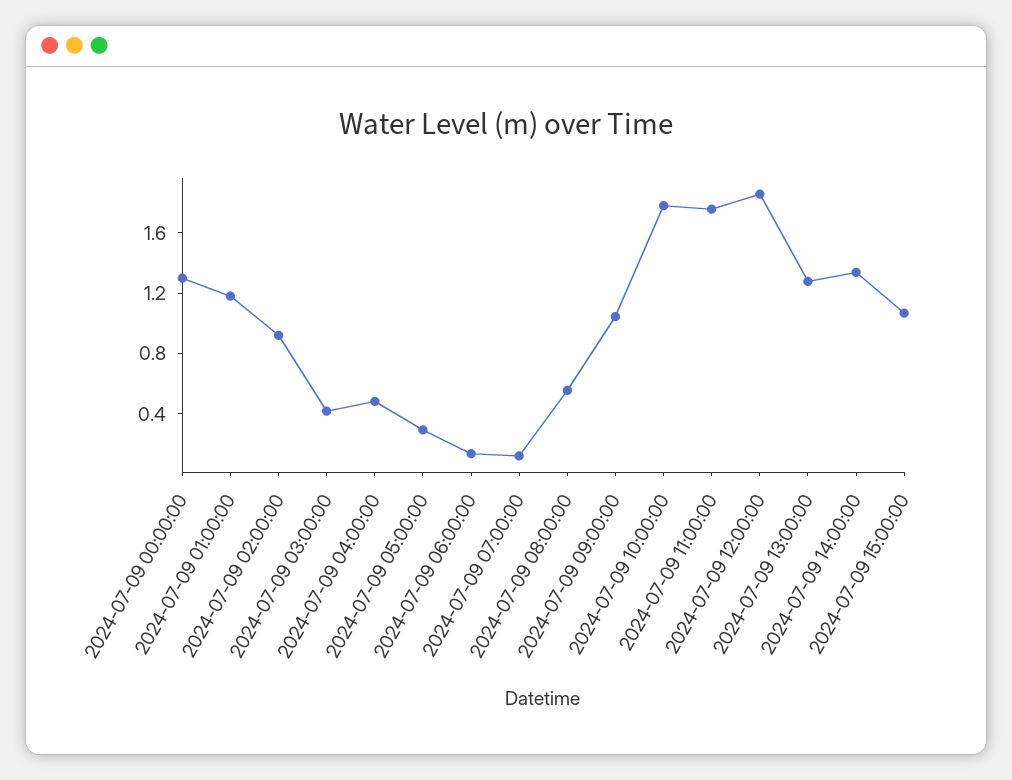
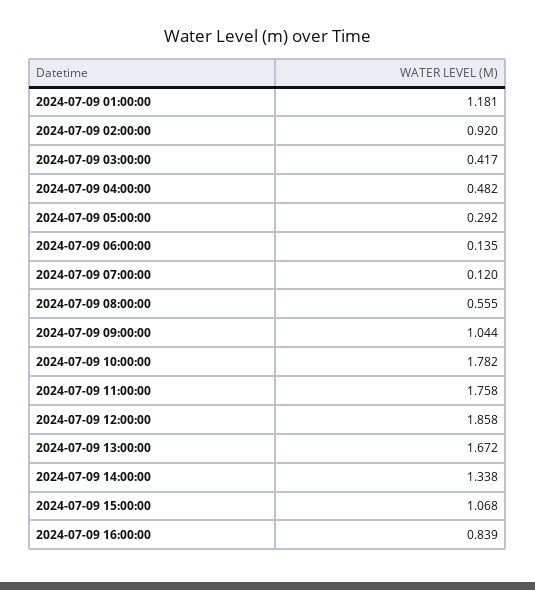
2024-07-09 00:00:00: 1.3 -> none
2024-07-09 13:00:00: 1.3 -> 1.672
2024-07-09 16:00:00: none -> 0.839

